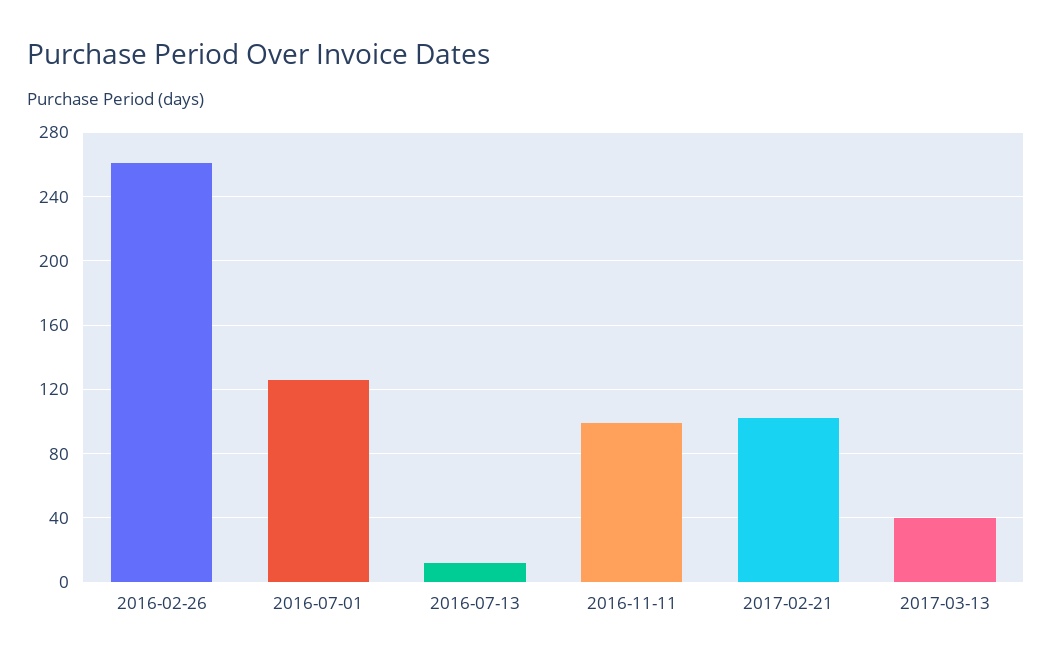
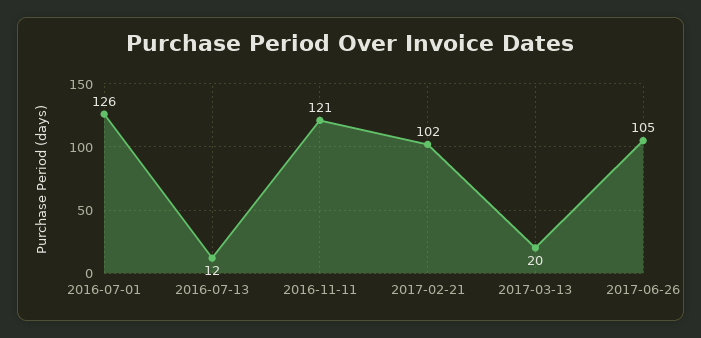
2016-02-26: 260 -> none
2016-11-11: 100 -> 121
2017-03-13: 40 -> 20
2017-06-26: none -> 105

